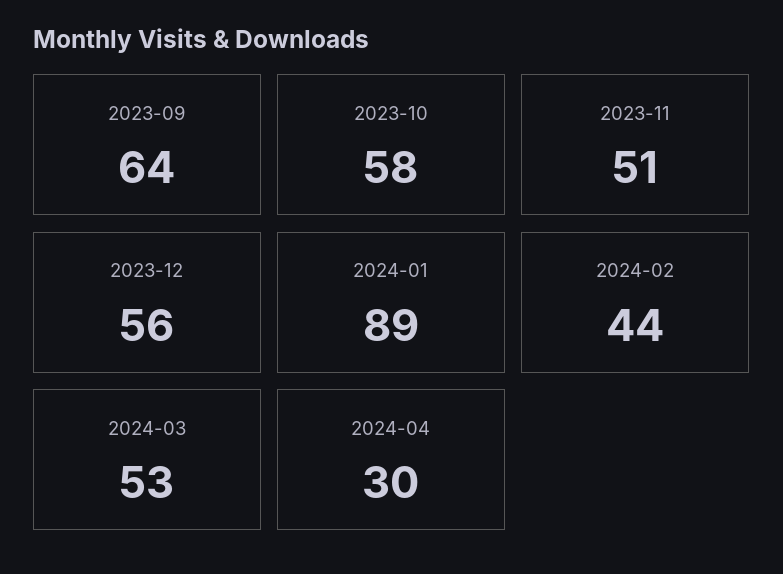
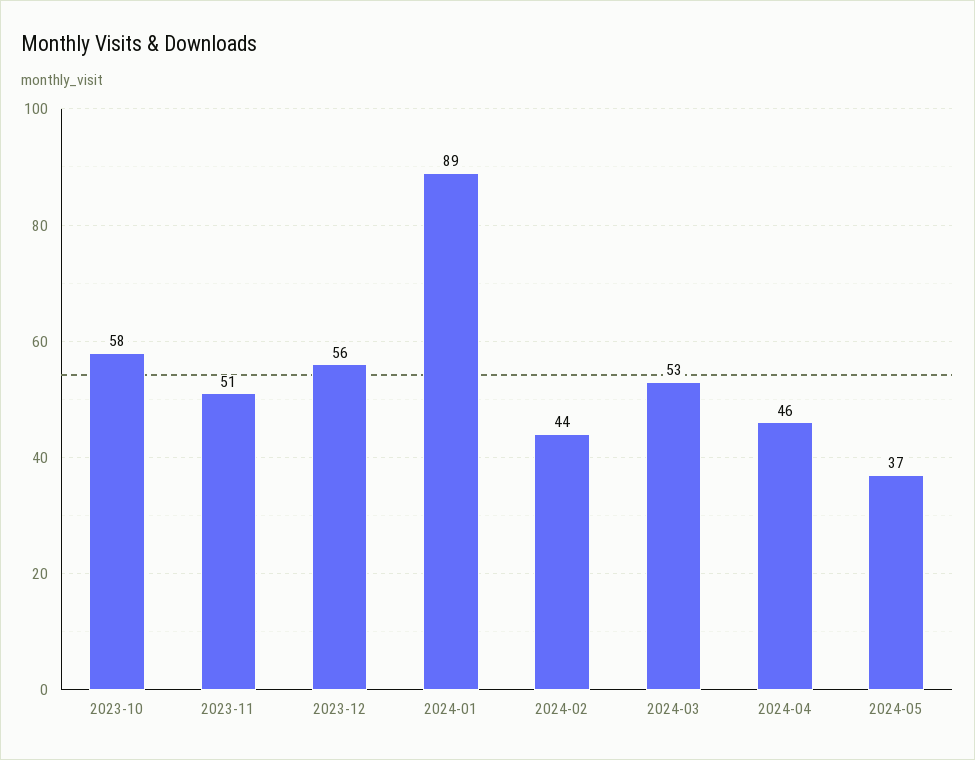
2023-09: 64 -> none
2024-04: 30 -> 46
2024-05: none -> 37

